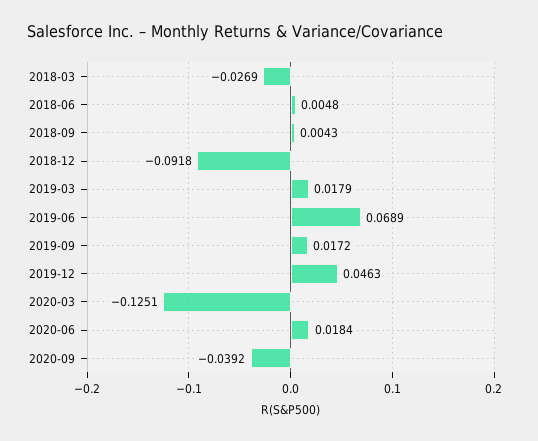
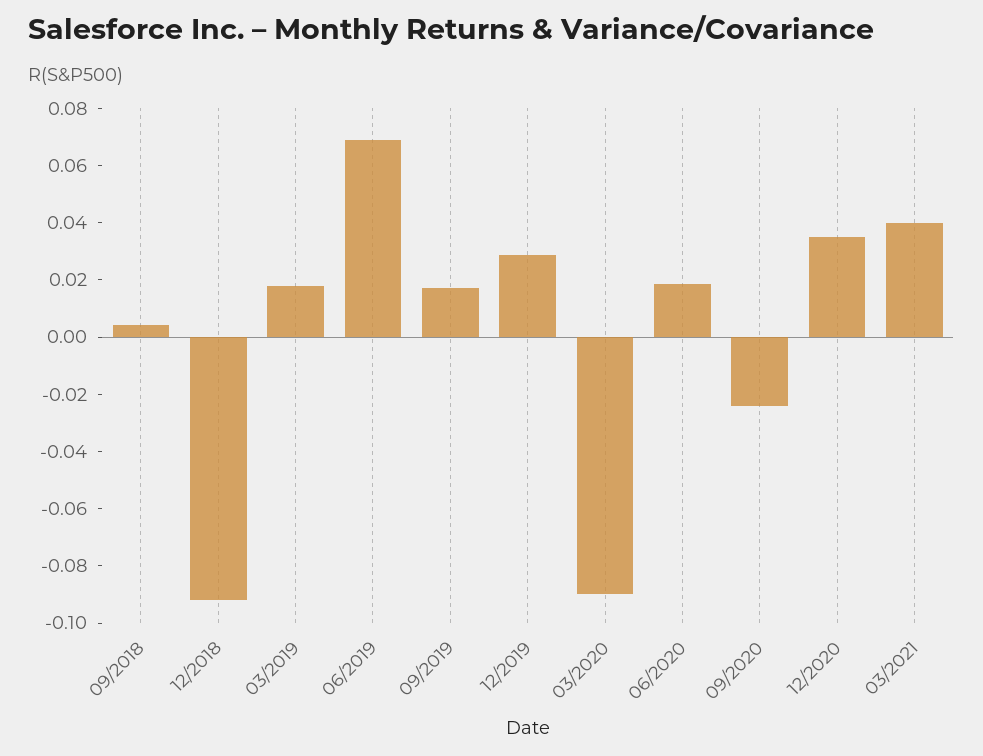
2018-03: -0.0269 -> none
2018-06: 0.0048 -> none
2019-12: 0.0463 -> 0.03
2020-03: -0.1251 -> -0.09
2020-09: -0.0392 -> -0.025
12/2020: none -> 0.035
03/2021: none -> 0.04

